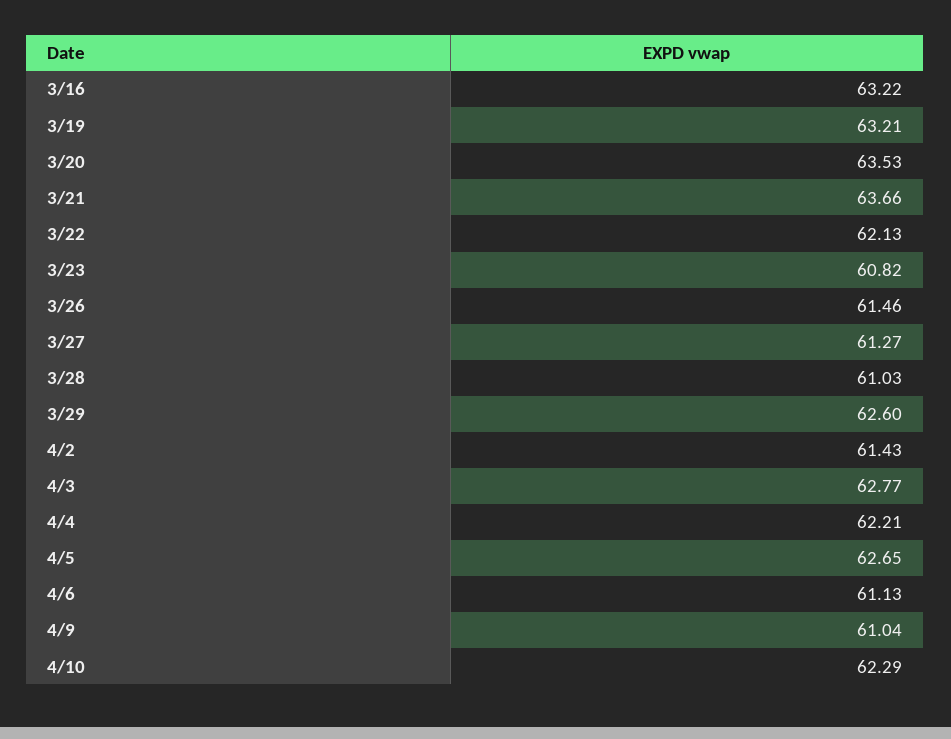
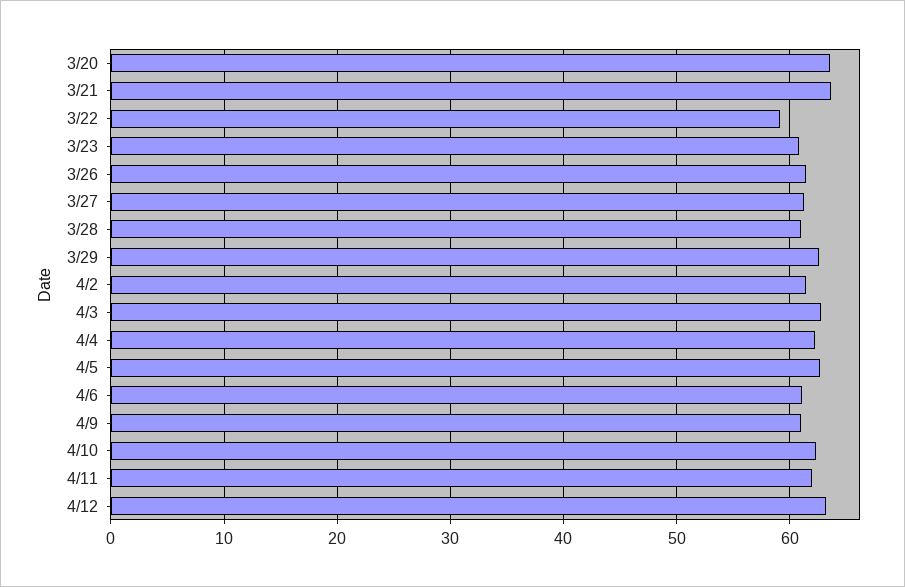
3/16: 63.22 -> none
3/19: 63.21 -> none
3/22: 62.13 -> 59
4/11: none -> 62
4/12: none -> 63

